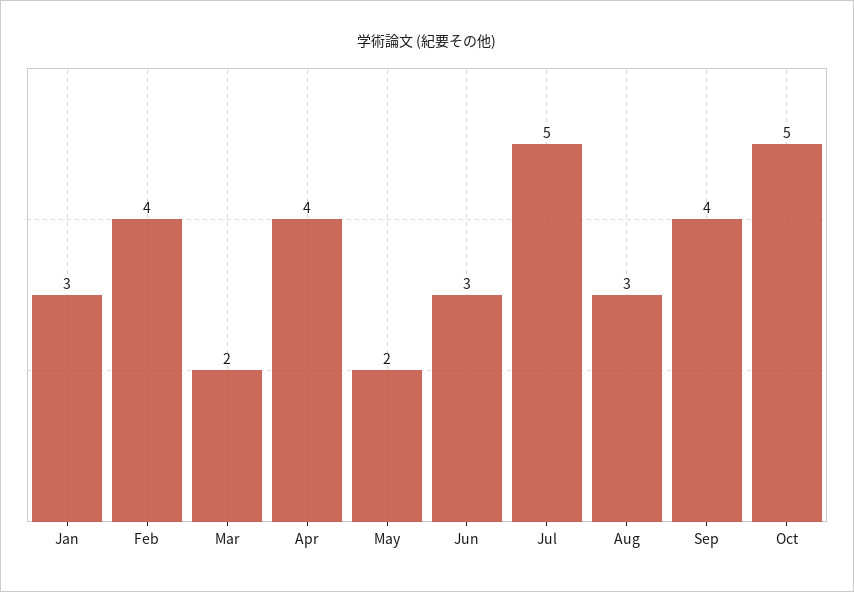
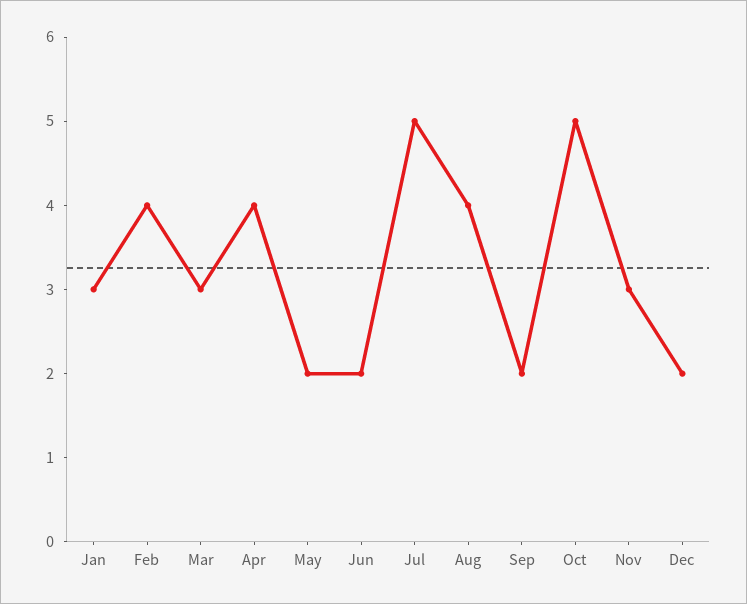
Mar: 2 -> 3
Jun: 3 -> 2
Aug: 3 -> 4
Sep: 4 -> 2
Nov: none -> 3
Dec: none -> 2

